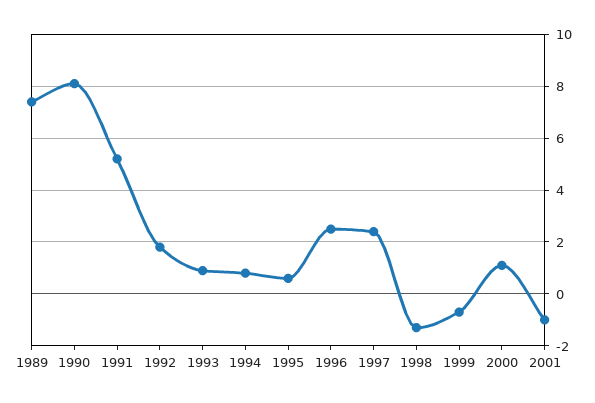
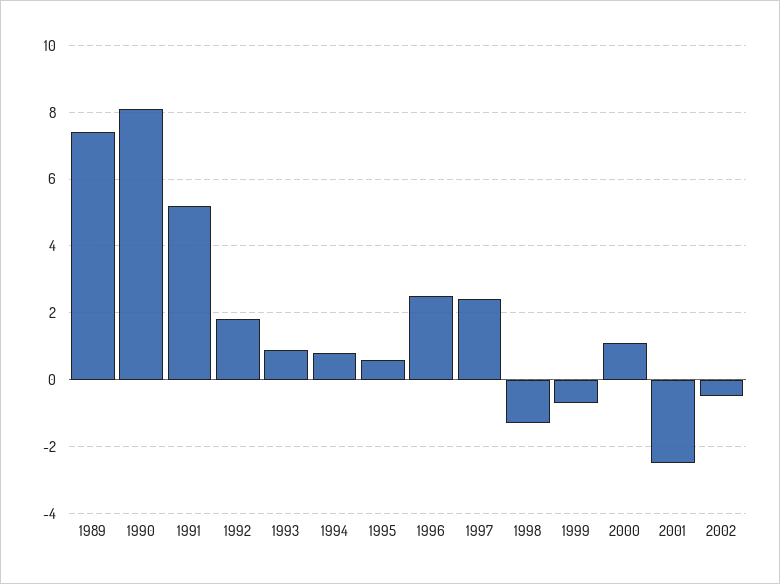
2001: -1 -> -2.5
2002: none -> -0.5

